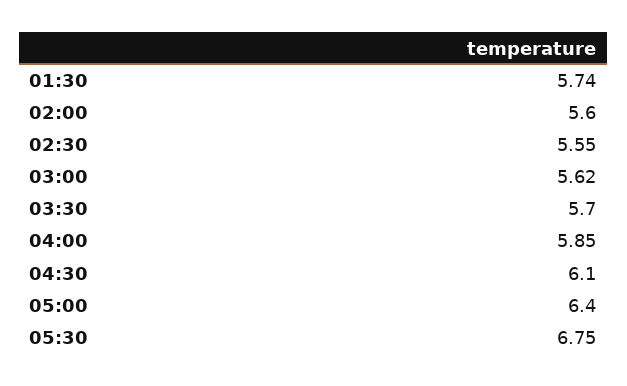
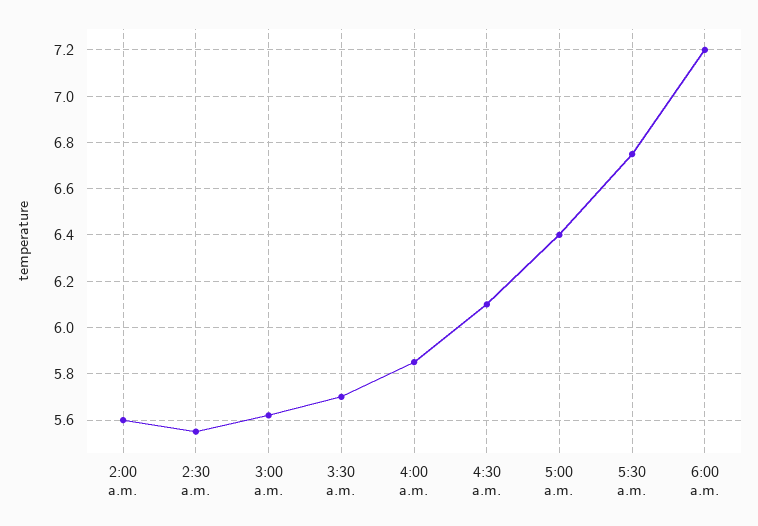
01:30: 5.74 -> none
6:00 a.m.: none -> 7.2

